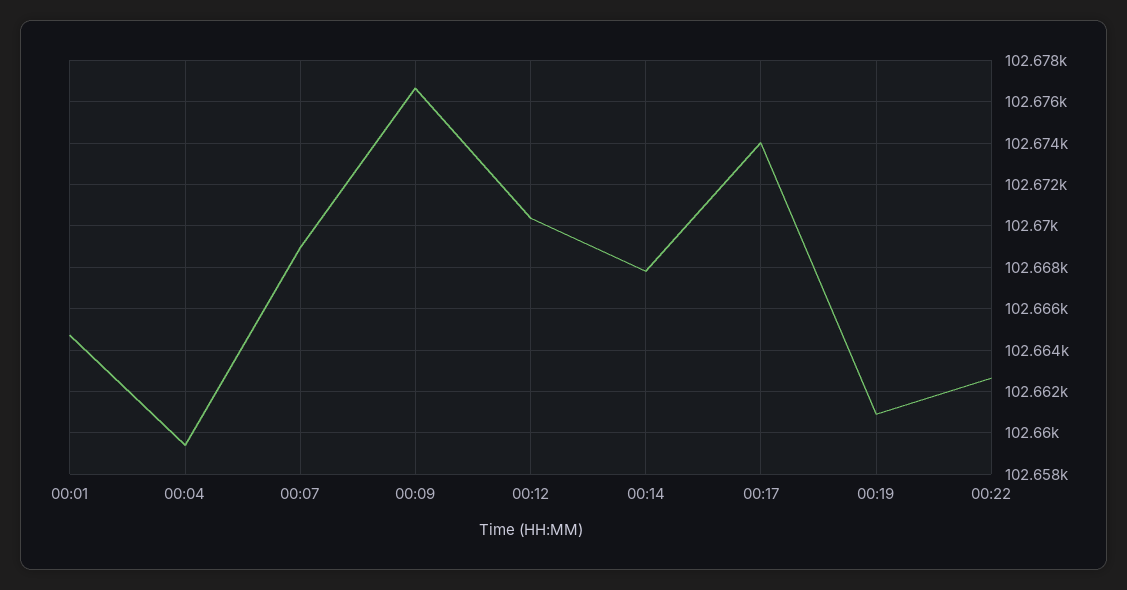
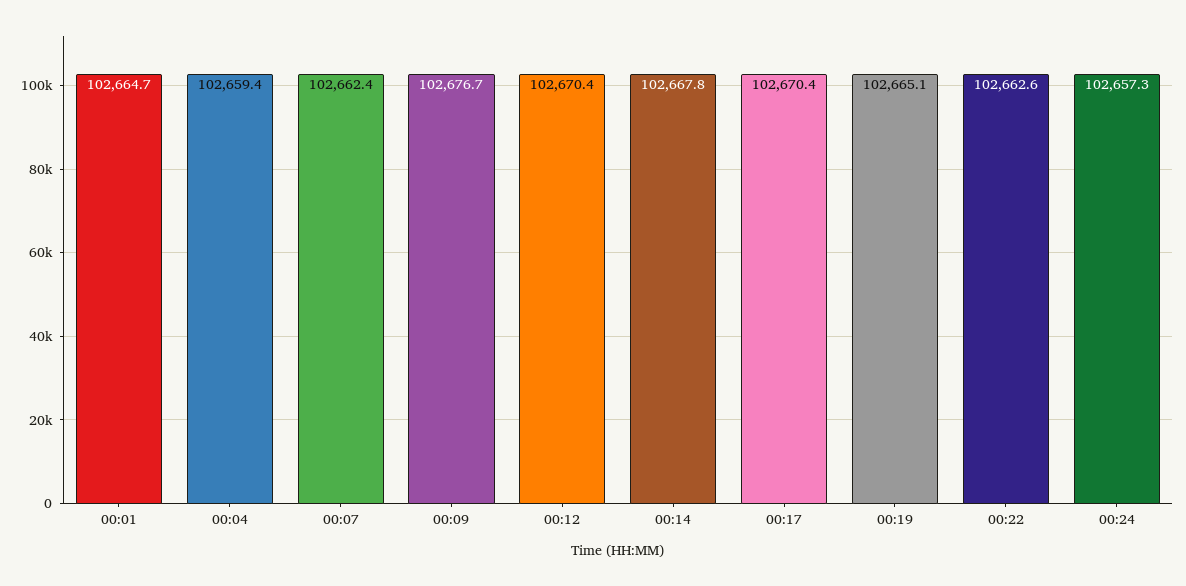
00:07: 102669 -> 102662.4
00:17: 102674 -> 102670.4
00:19: 102661 -> 102665.1
00:24: none -> 102657.3

